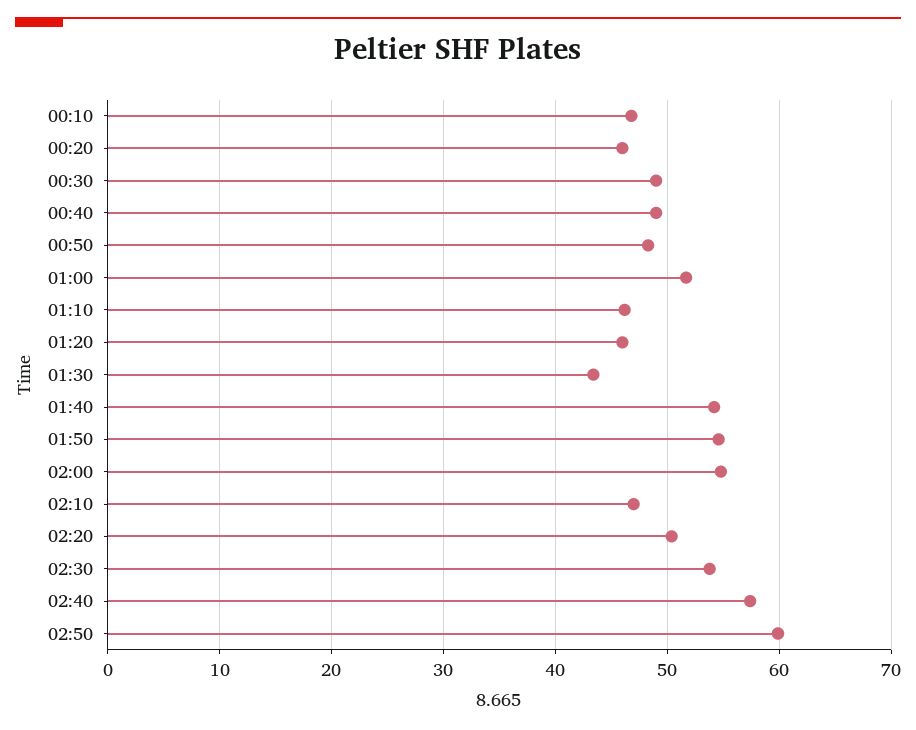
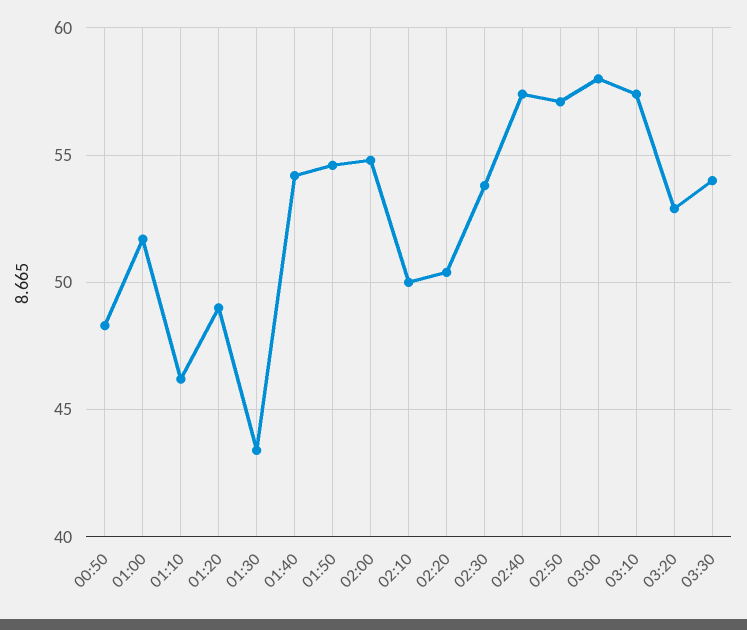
00:10: 47 -> none
00:20: 46 -> none
00:30: 49 -> none
00:40: 49 -> none
01:20: 46 -> 49
02:10: 47 -> 50
02:50: 60 -> 57
03:00: none -> 58
03:10: none -> 57.5
03:20: none -> 53
03:30: none -> 54

